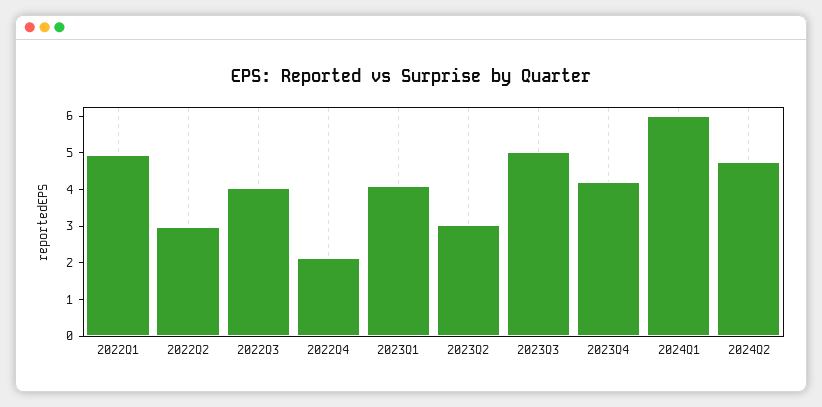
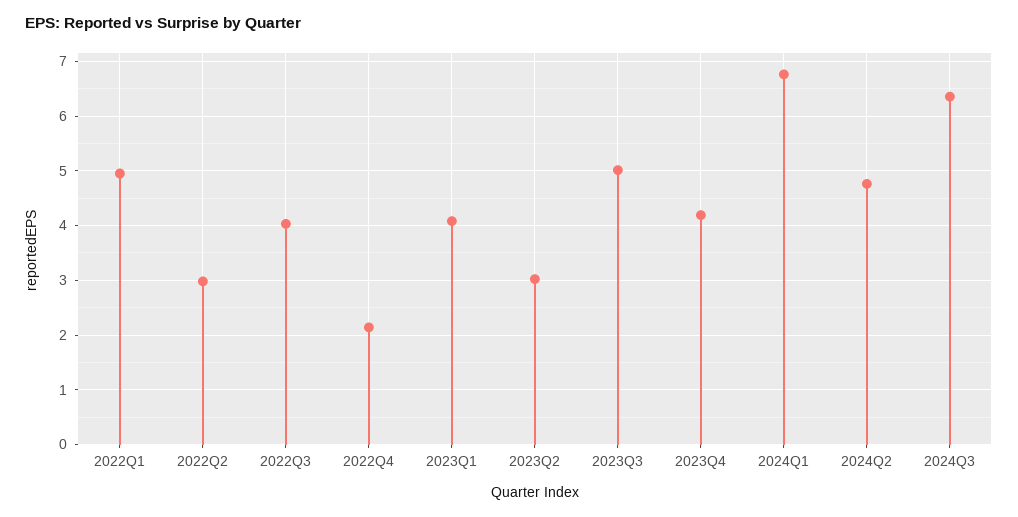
2024Q1: 6 -> 6.8
2024Q3: none -> 6.4

